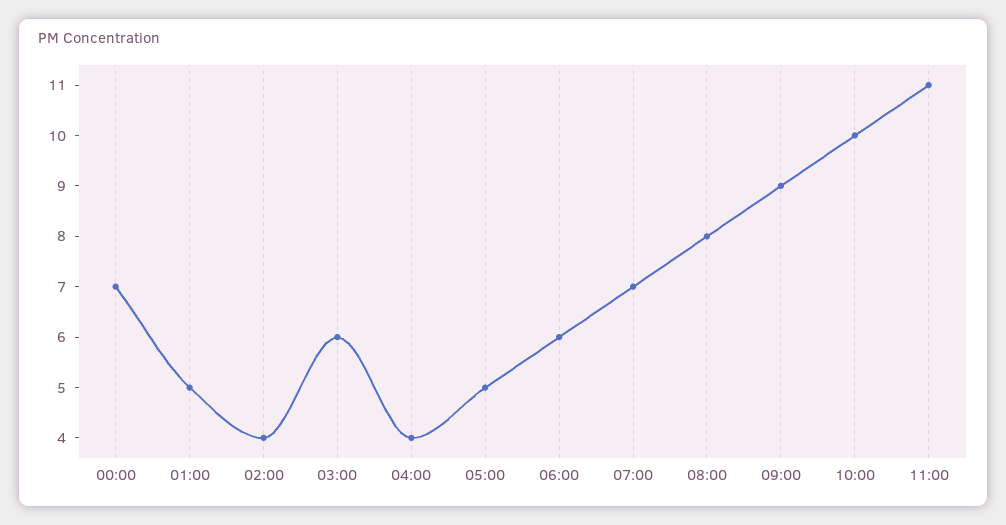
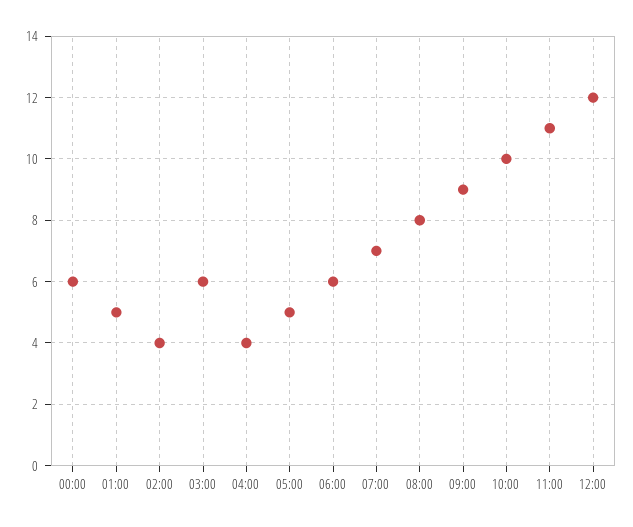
00:00: 7 -> 6
12:00: none -> 12

